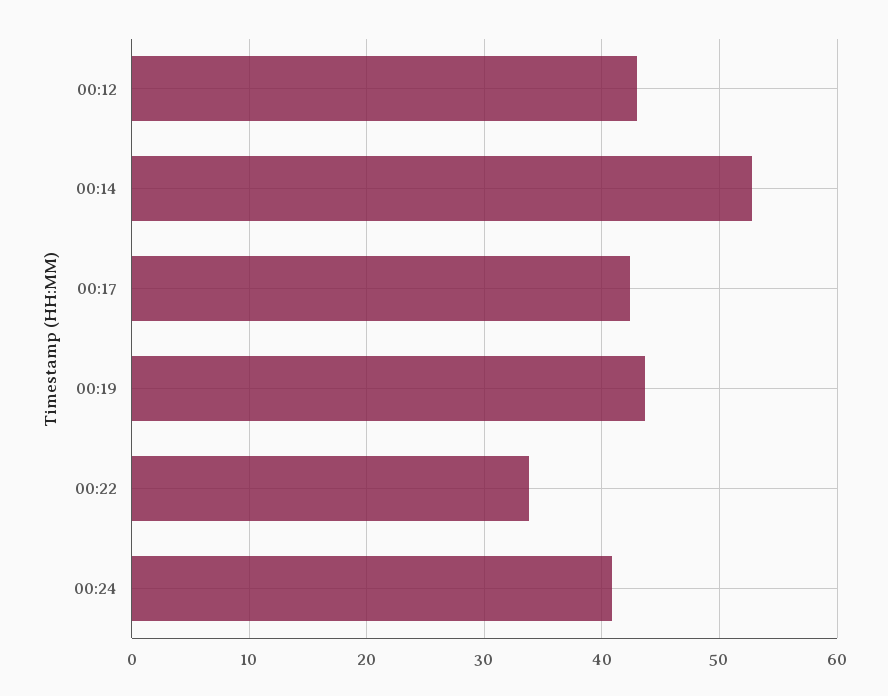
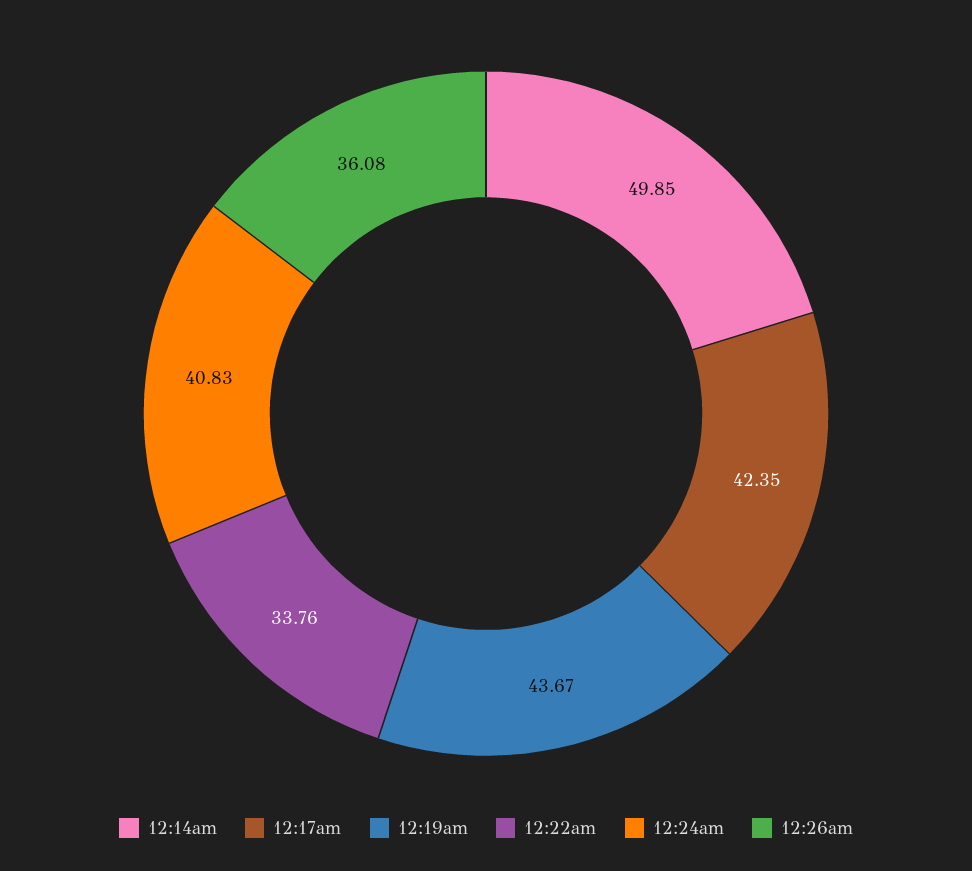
00:12: 43 -> none
00:14: 53 -> 49.85
12:26am: none -> 36.08

